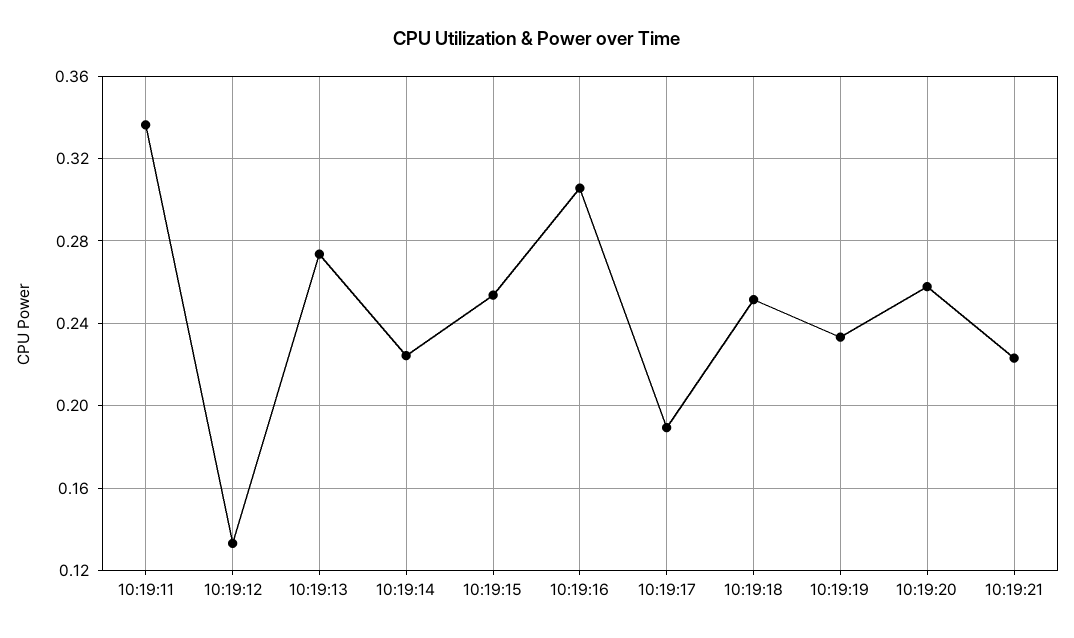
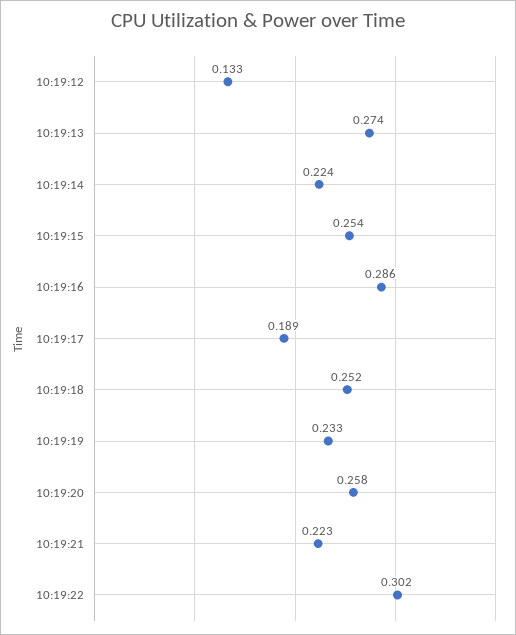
10:19:11: 0.335 -> none
10:19:16: 0.305 -> 0.286
10:19:22: none -> 0.302

